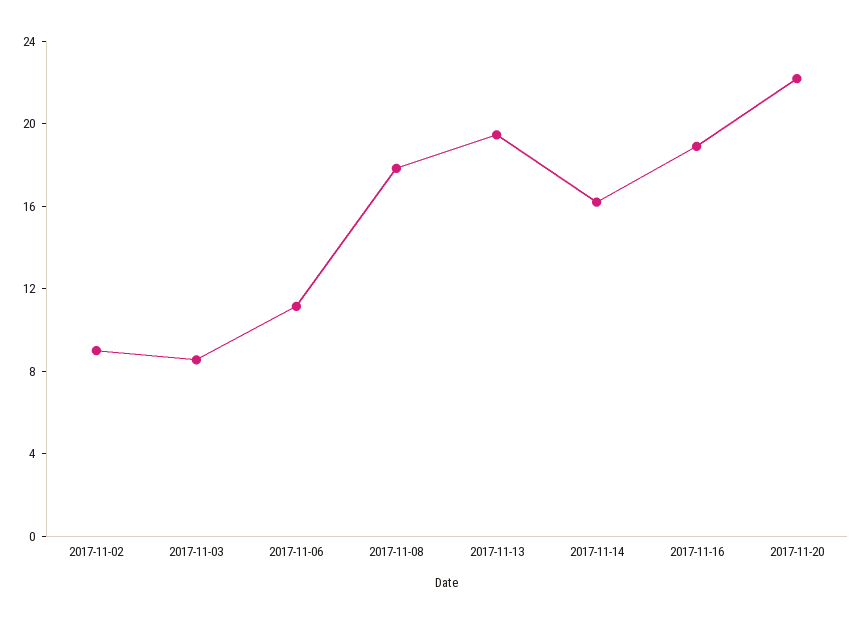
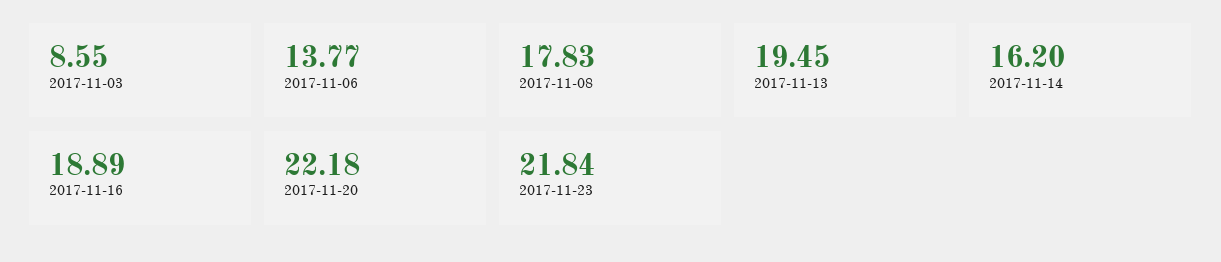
2017-11-02: 9 -> none
2017-11-06: 11 -> 13.77
2017-11-23: none -> 21.84

